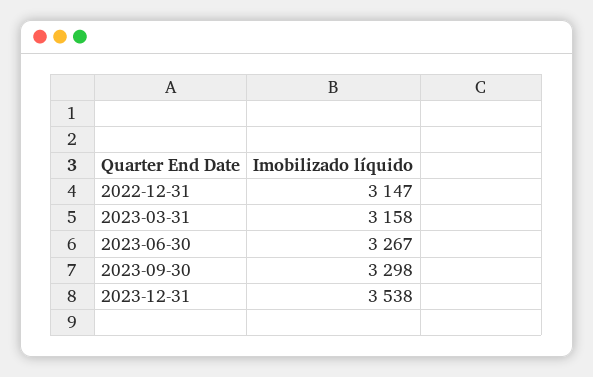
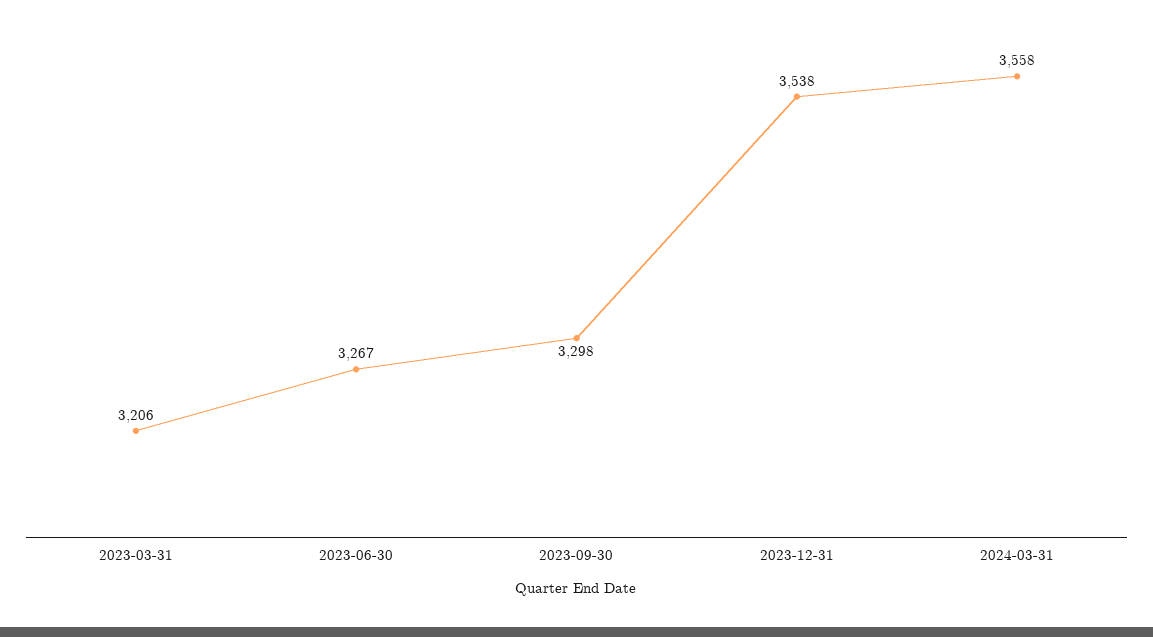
2022-12-31: 3147 -> none
2023-03-31: 3158 -> 3206
2024-03-31: none -> 3558

